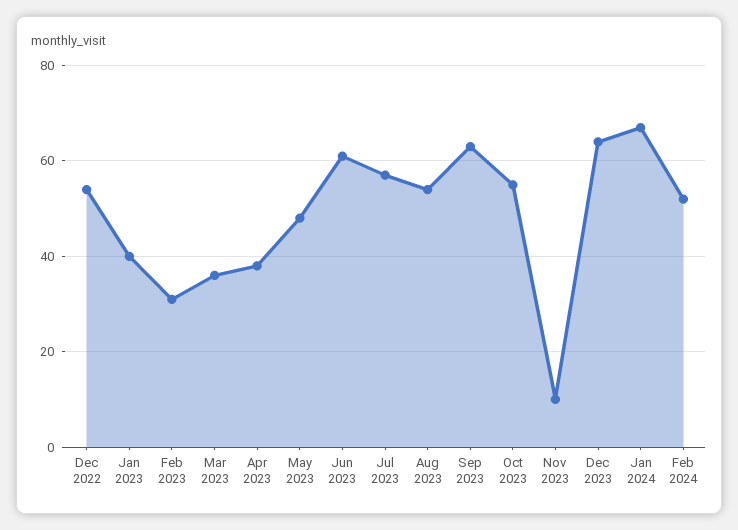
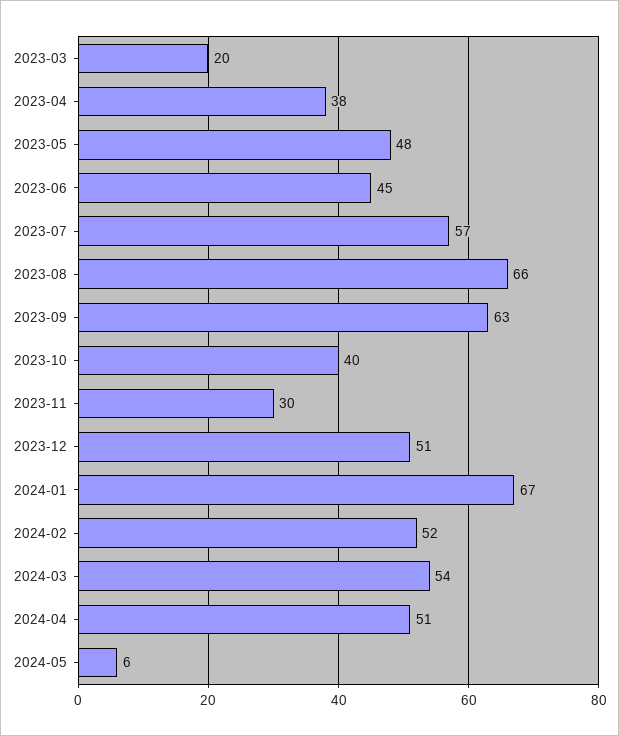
Dec 2022: 55 -> none
Jan 2023: 40 -> none
Feb 2023: 30 -> none
Mar 2023: 35 -> 20
Jun 2023: 60 -> 45
Aug 2023: 55 -> 66
Oct 2023: 55 -> 40
Nov 2023: 10 -> 30
Dec 2023: 65 -> 51
2024-03: none -> 54
2024-04: none -> 51
2024-05: none -> 6

